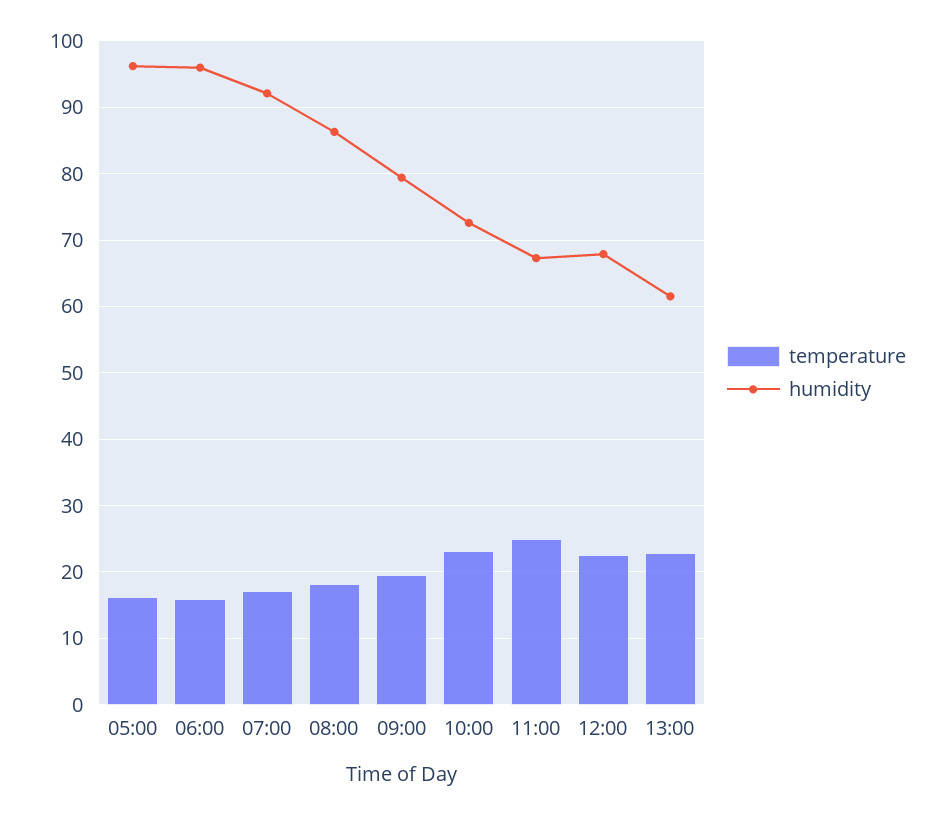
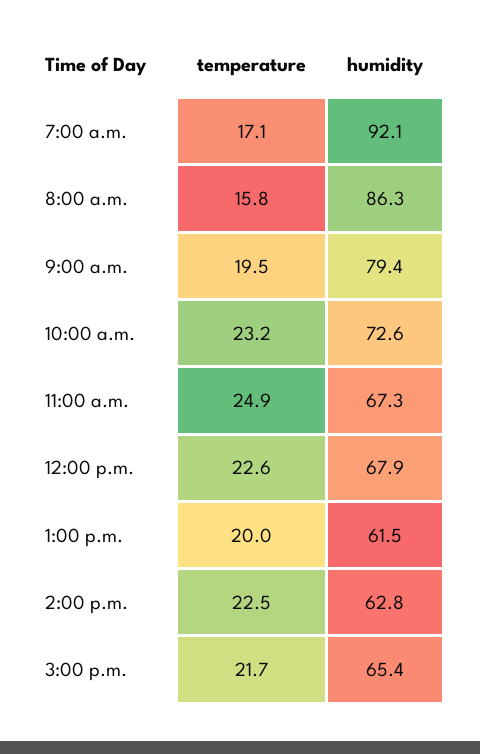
temperature, 05:00: 16 -> none
humidity, 05:00: 96 -> none
temperature, 06:00: 16 -> none
humidity, 06:00: 96 -> none
temperature, 08:00: 18 -> 15.8
temperature, 13:00: 23 -> 20
temperature, 2:00 p.m.: none -> 22.5
humidity, 2:00 p.m.: none -> 62.8
temperature, 3:00 p.m.: none -> 21.7
humidity, 3:00 p.m.: none -> 65.4

